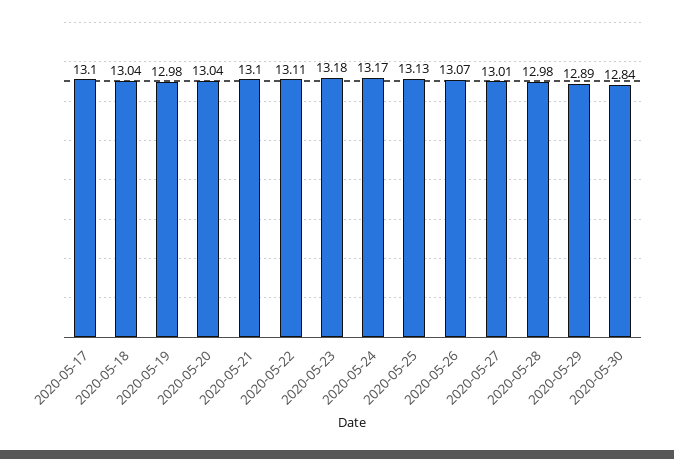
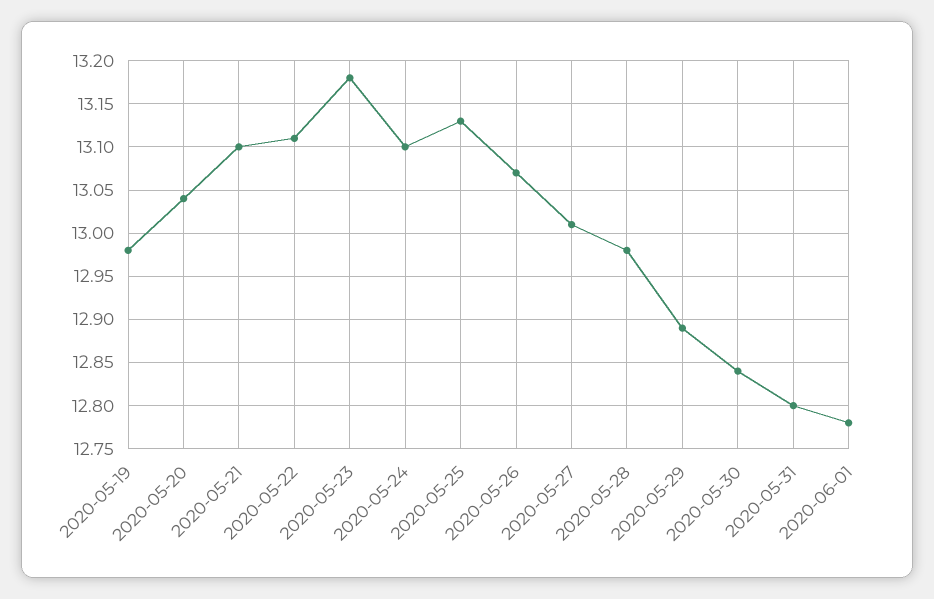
2020-05-17: 13.1 -> none
2020-05-18: 13.04 -> none
2020-05-24: 13.17 -> 13.1
2020-05-31: none -> 12.8
2020-06-01: none -> 12.78

